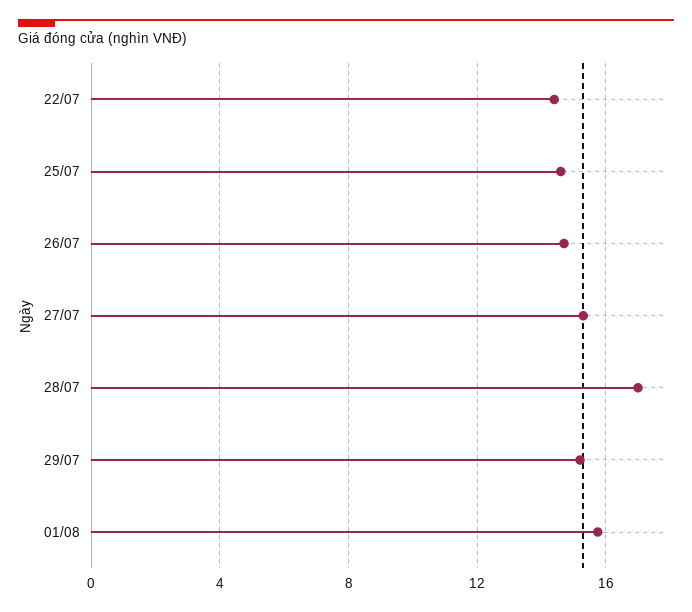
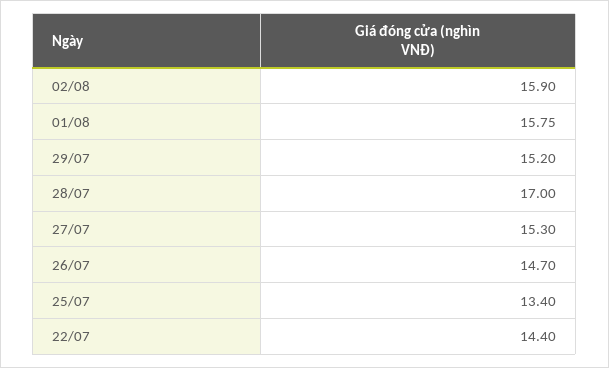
25/07: 14.5 -> 13.4
02/08: none -> 15.9

